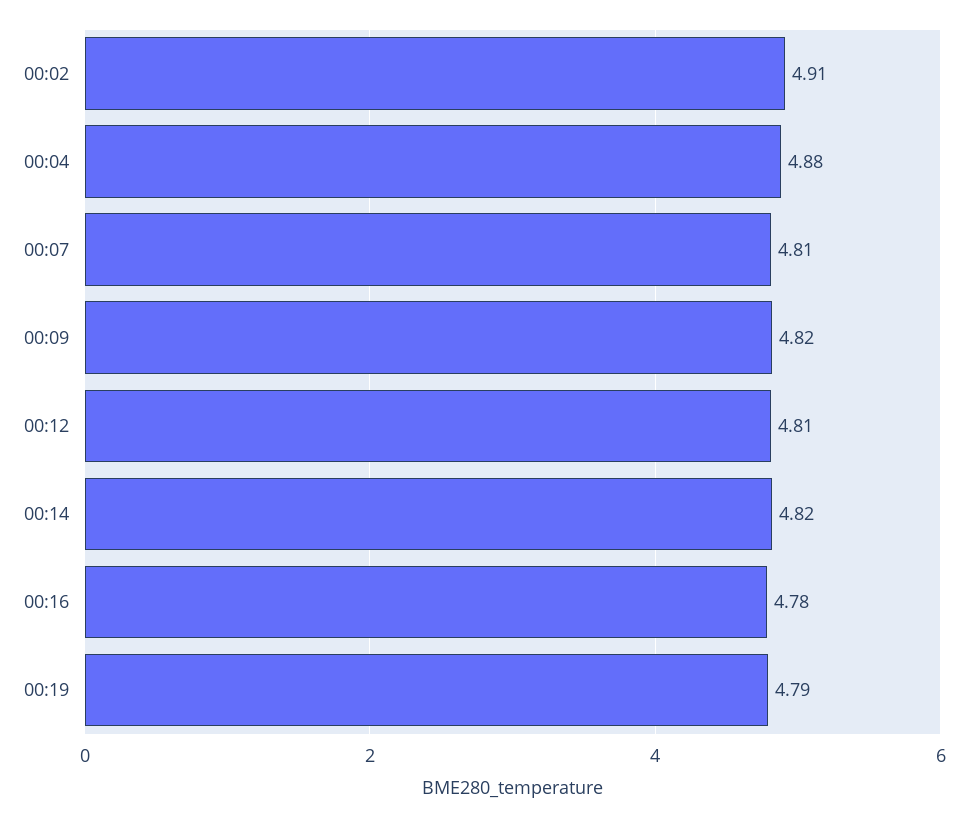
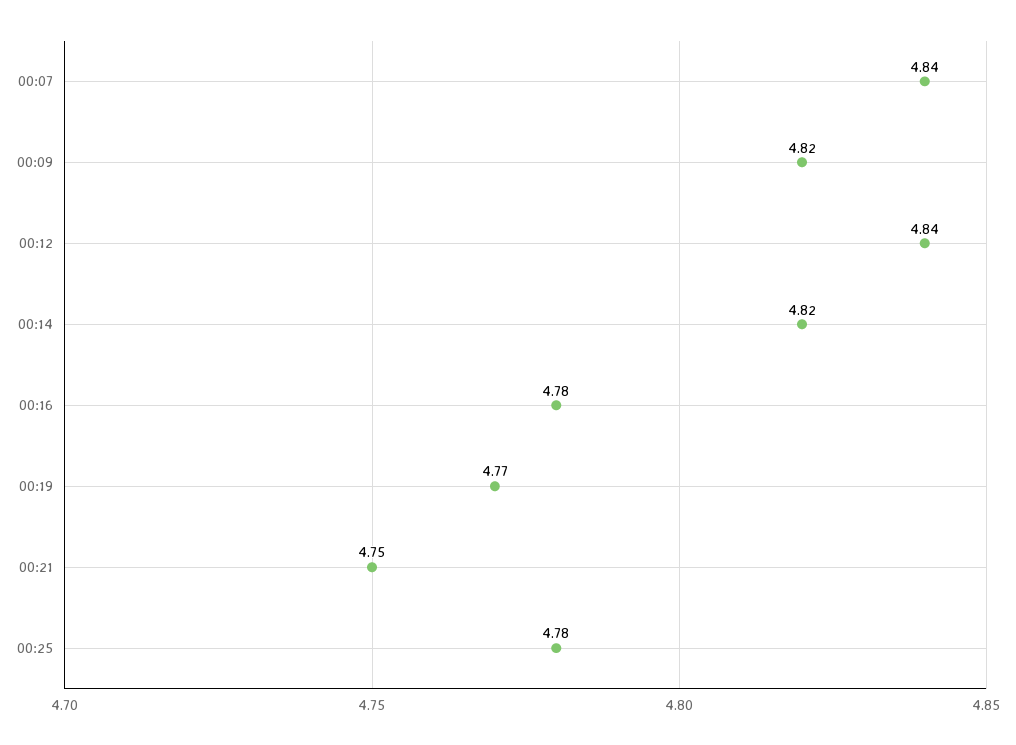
00:02: 4.91 -> none
00:04: 4.88 -> none
00:07: 4.81 -> 4.84
00:12: 4.81 -> 4.84
00:19: 4.79 -> 4.77
00:21: none -> 4.75
00:25: none -> 4.78

